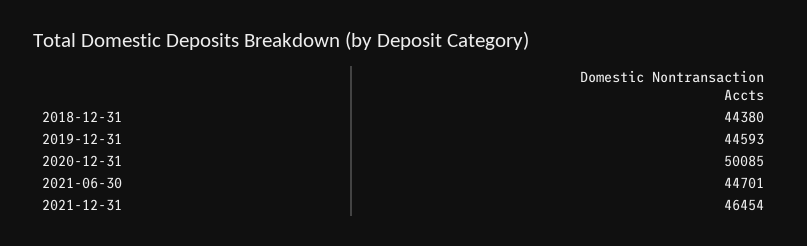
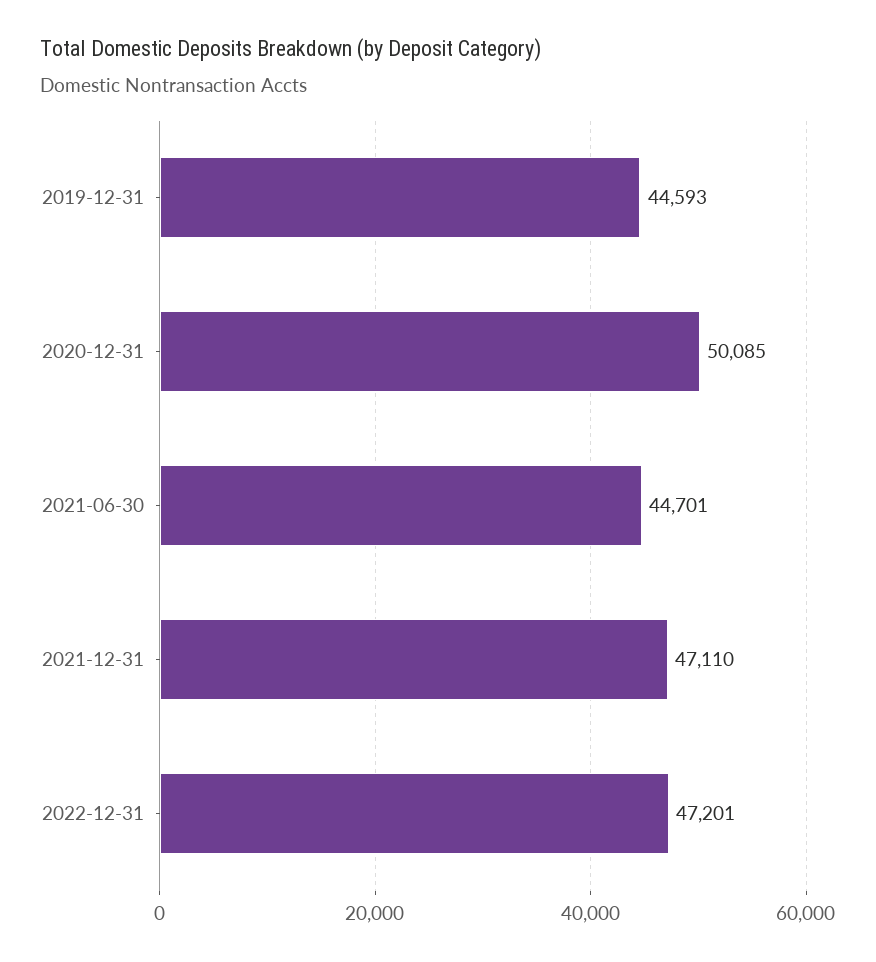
2018-12-31: 44380 -> none
2021-12-31: 46454 -> 47110
2022-12-31: none -> 47201

